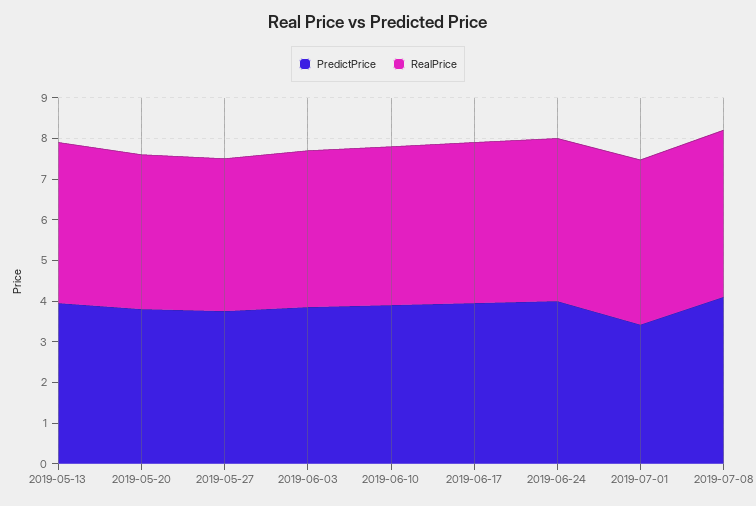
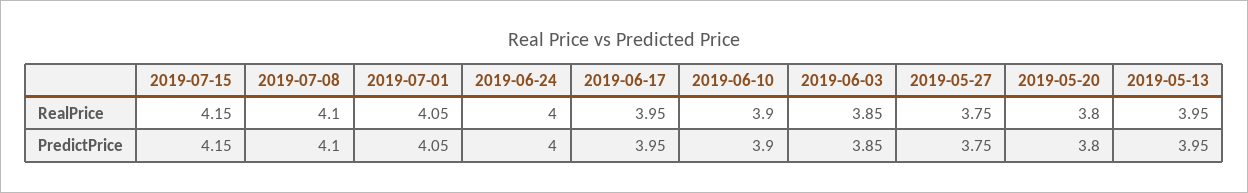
PredictPrice, 2019-07-01: 3.4 -> 4.05
RealPrice, 2019-07-15: none -> 4.15
PredictPrice, 2019-07-15: none -> 4.15

